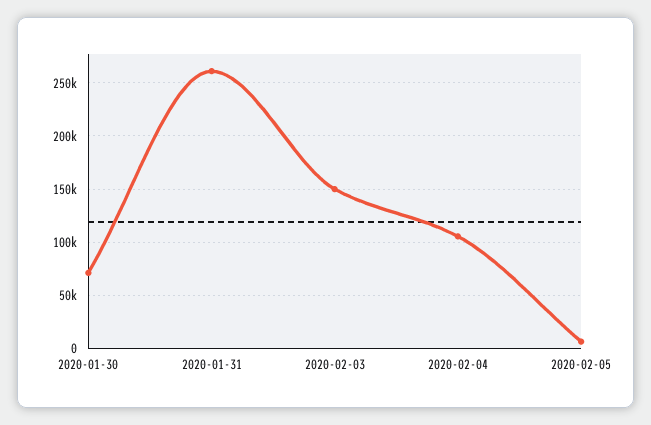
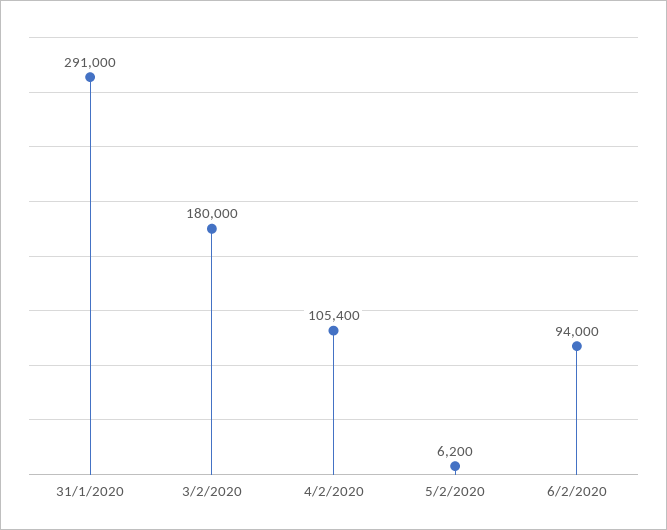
2020-01-30: 70000 -> none
2020-01-31: 260000 -> 291000
2020-02-03: 150000 -> 180000
6/2/2020: none -> 94000

